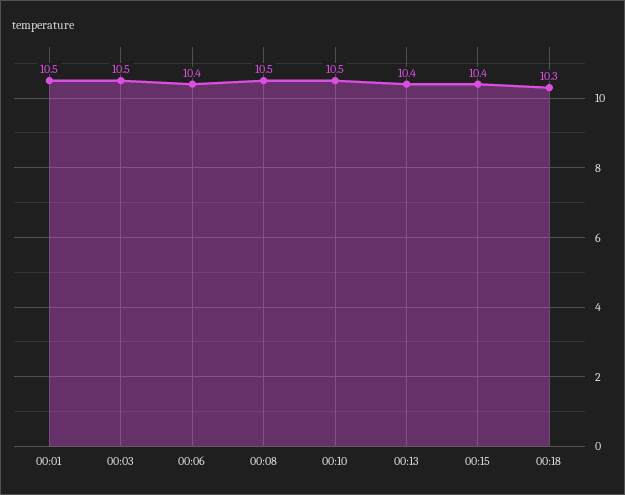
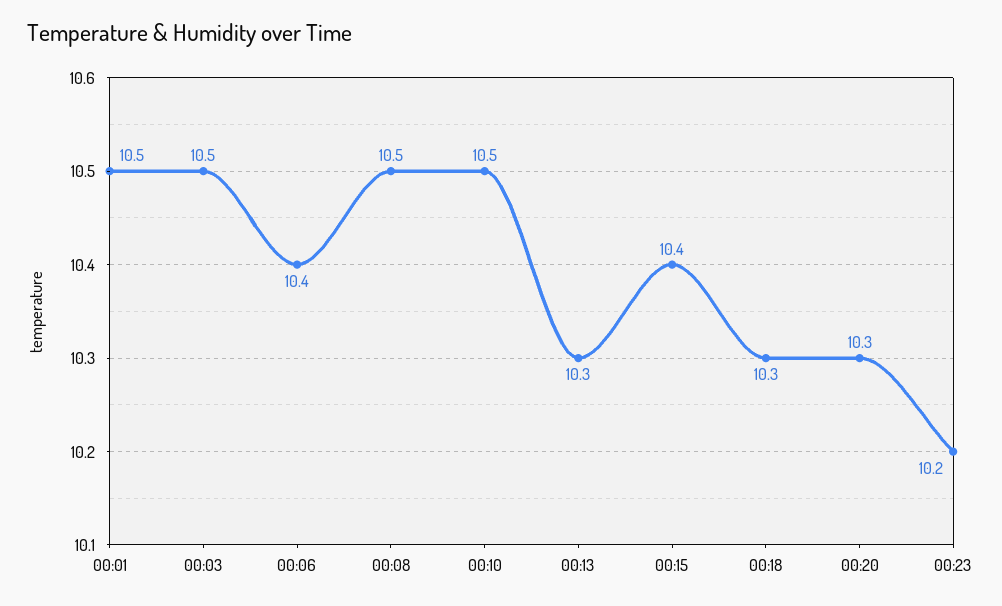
00:13: 10.4 -> 10.3
00:20: none -> 10.3
00:23: none -> 10.2

